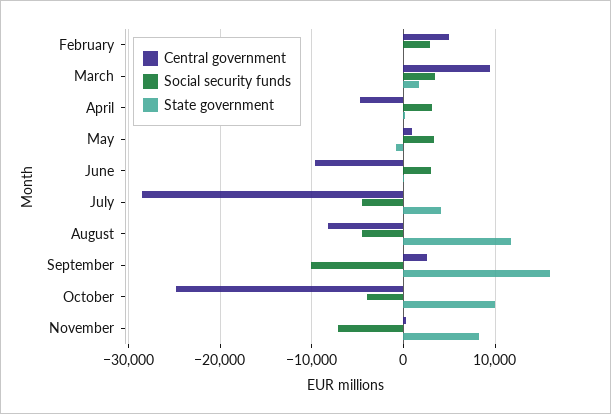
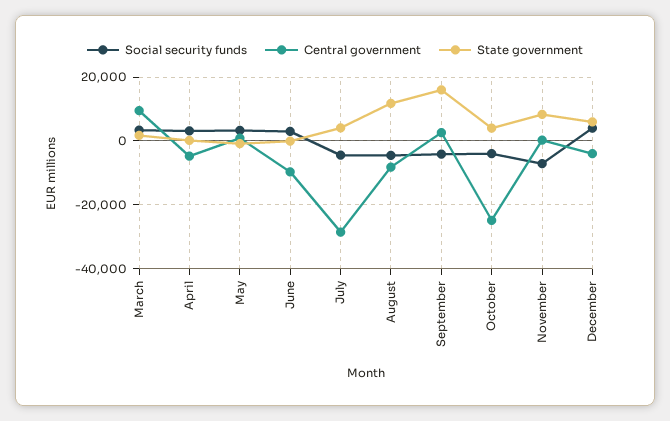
Central government, February: 5000 -> none
Social security funds, February: 3000 -> none
State government, February: 0 -> none
Social security funds, September: -10000 -> -4000
State government, October: 10000 -> 4000
Social security funds, December: none -> 4000
Central government, December: none -> -4000
State government, December: none -> 6000

